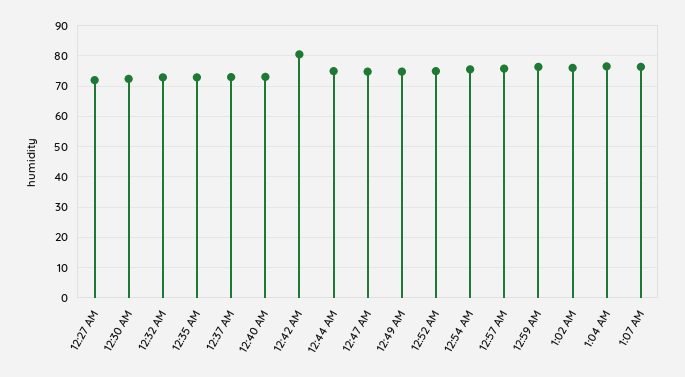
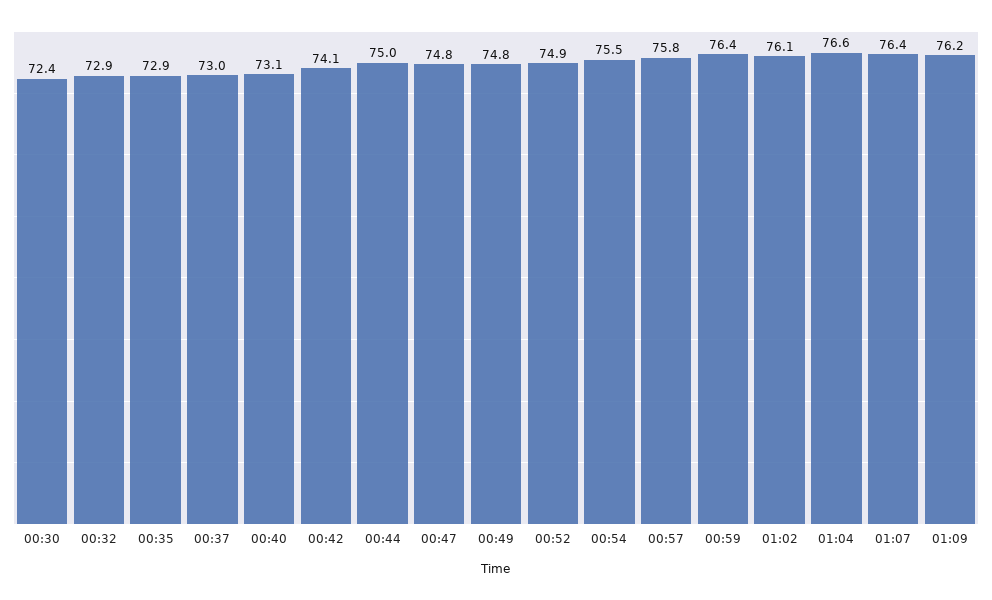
12:27 AM: 72 -> none
12:42 AM: 80 -> 74.1
01:09: none -> 76.2

